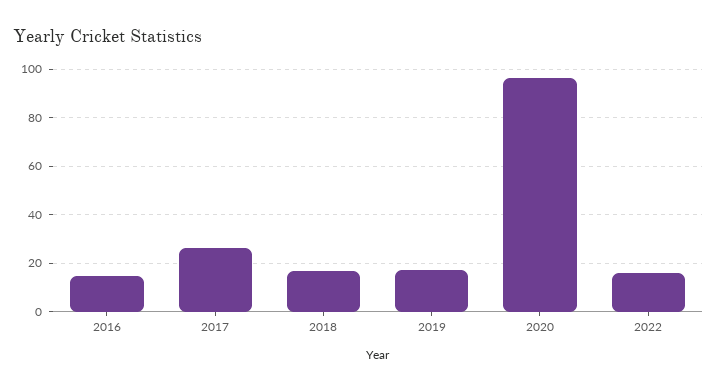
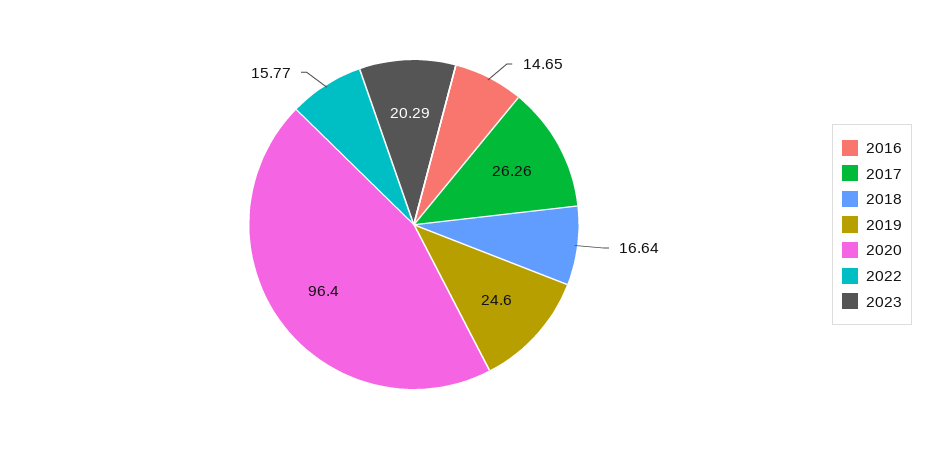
2019: 17.5 -> 24.6
2023: none -> 20.29

